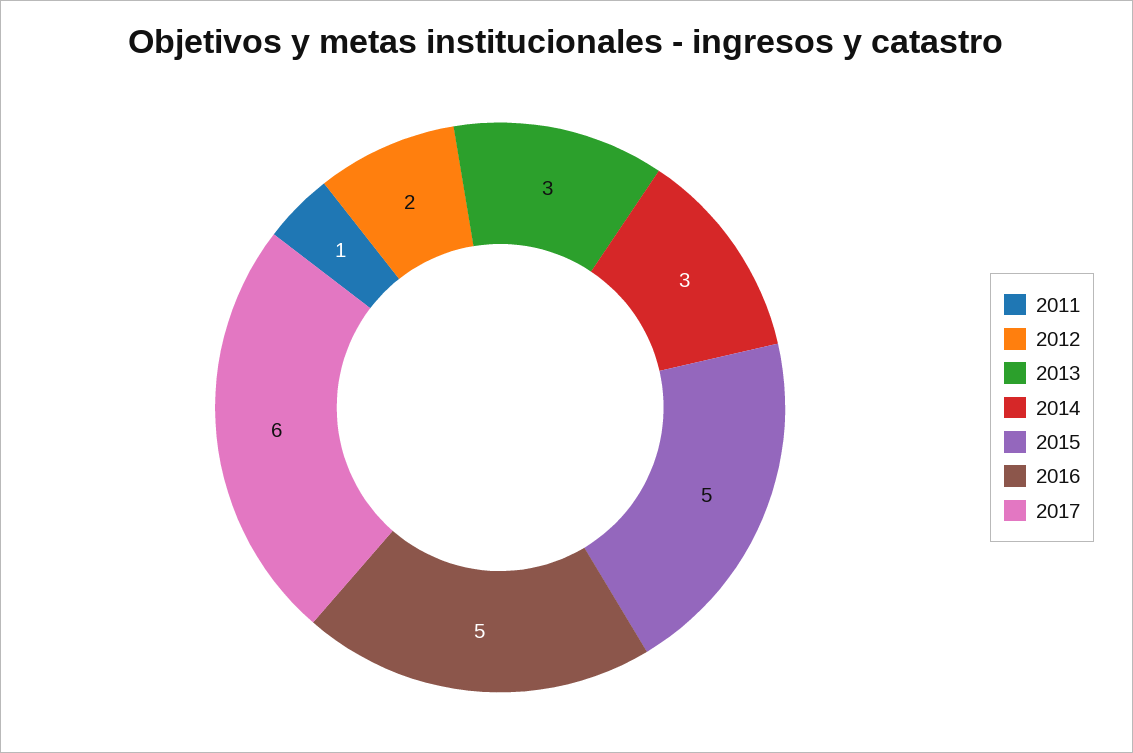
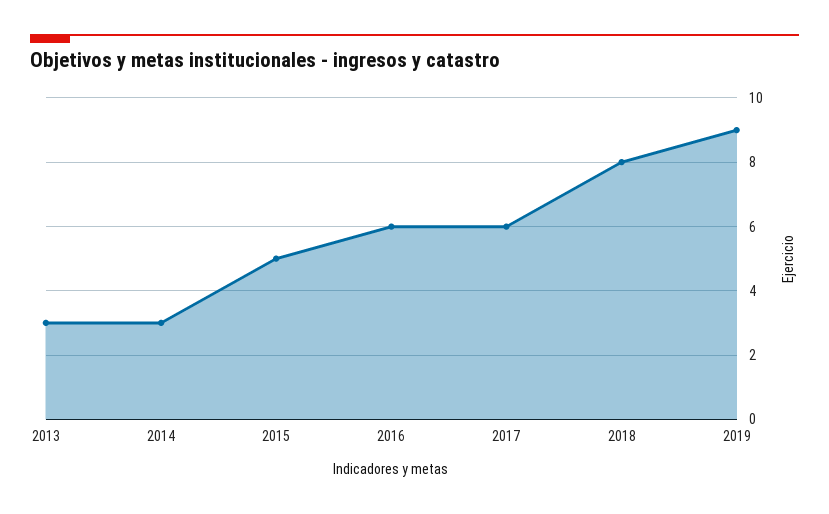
2011: 1 -> none
2012: 2 -> none
2016: 5 -> 6
2018: none -> 8
2019: none -> 9

